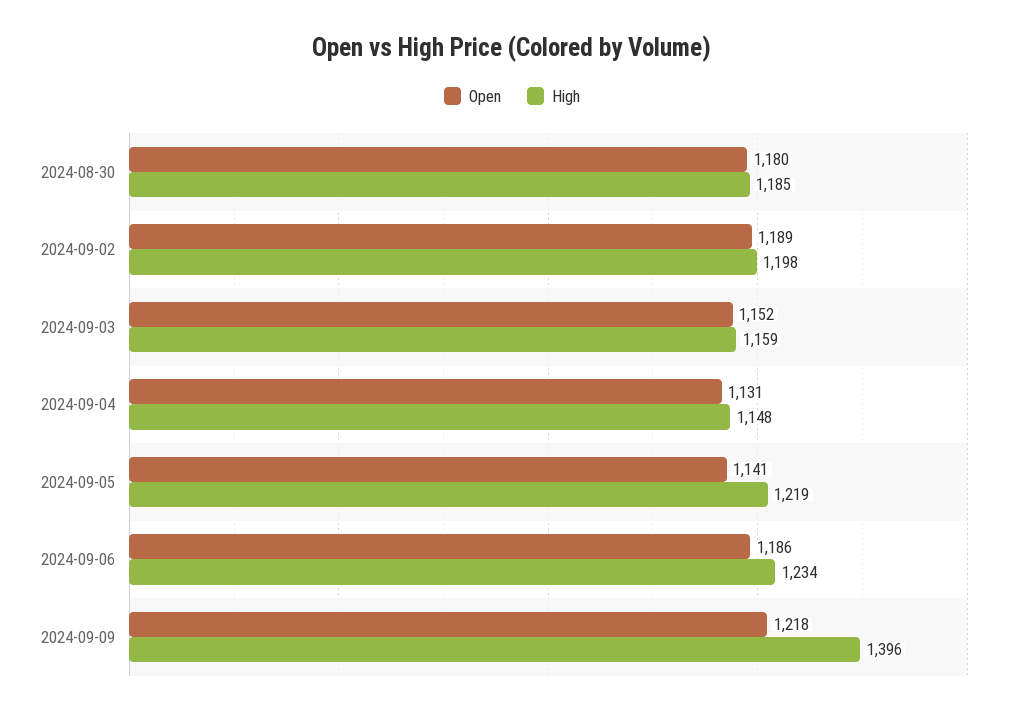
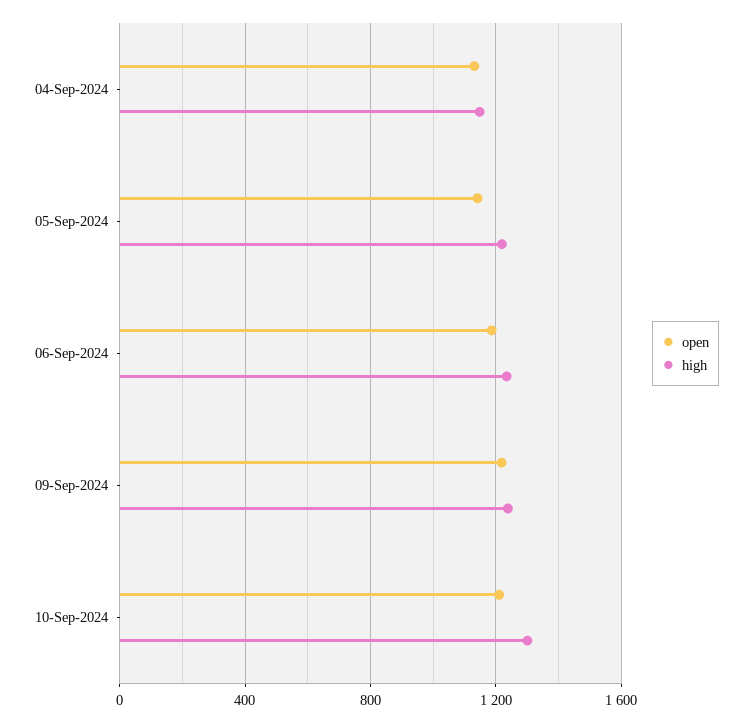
Open, 2024-08-30: 1180 -> none
High, 2024-08-30: 1185 -> none
Open, 2024-09-02: 1189 -> none
High, 2024-09-02: 1198 -> none
Open, 2024-09-03: 1152 -> none
High, 2024-09-03: 1159 -> none
High, 2024-09-09: 1396 -> 1250
Open, 10-Sep-2024: none -> 1200
High, 10-Sep-2024: none -> 1300

